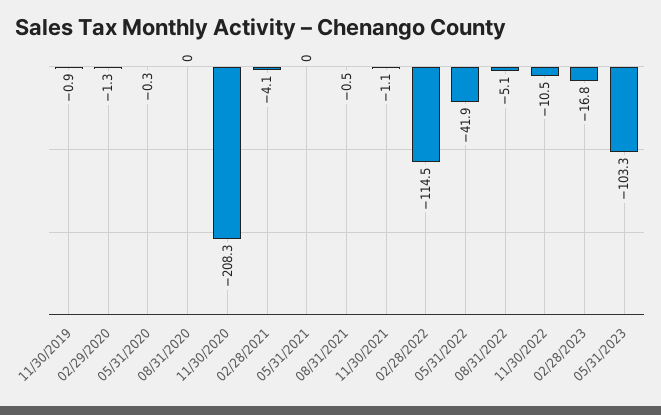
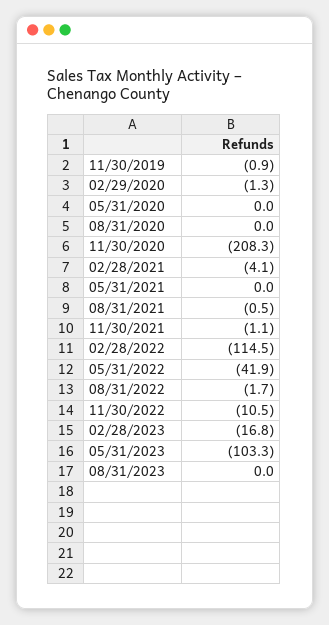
05/31/2020: -0.3 -> 0
08/31/2022: -5.1 -> -1.7
08/31/2023: none -> 0

